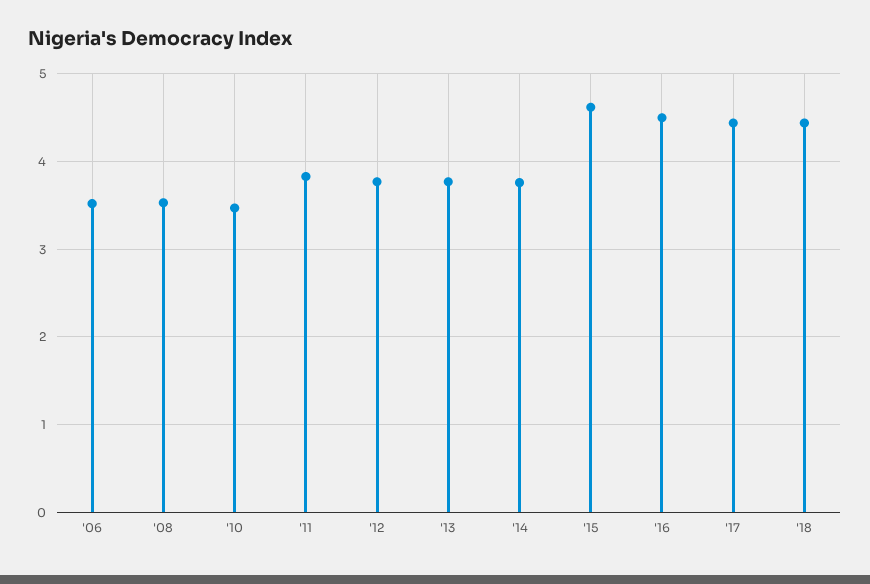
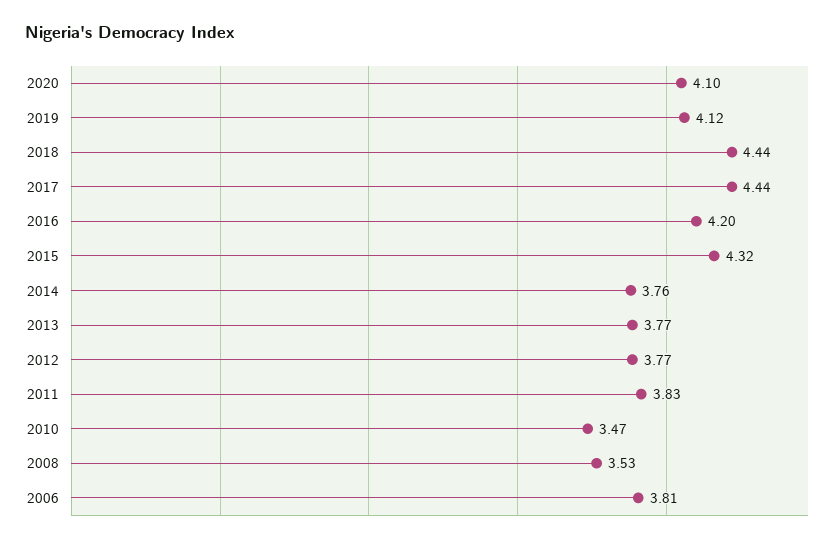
'06: 3.5 -> 3.81
'15: 4.6 -> 4.32
'16: 4.5 -> 4.2
2020: none -> 4.1
2019: none -> 4.12

